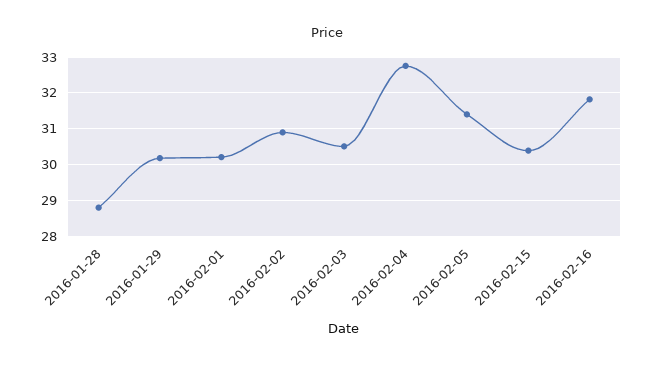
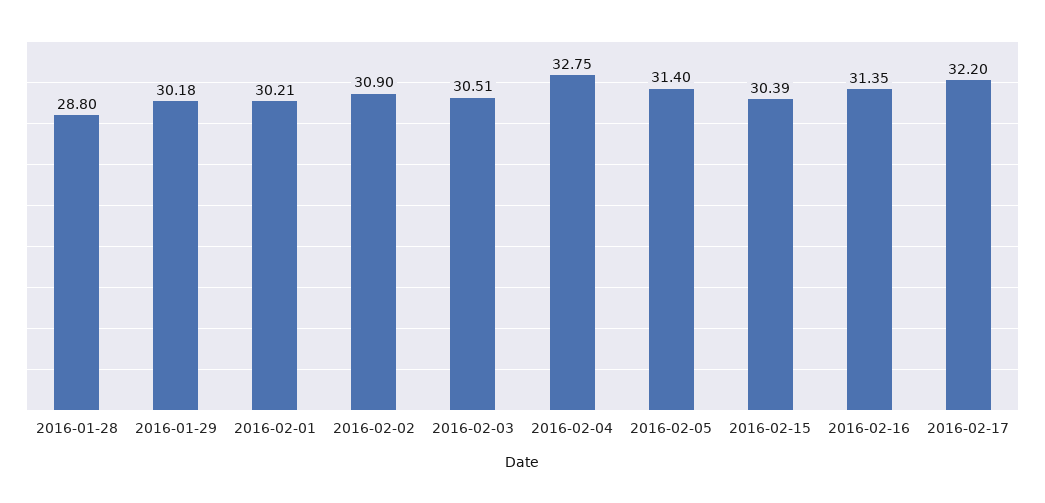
2016-02-16: 31.8 -> 31.35
2016-02-17: none -> 32.2

